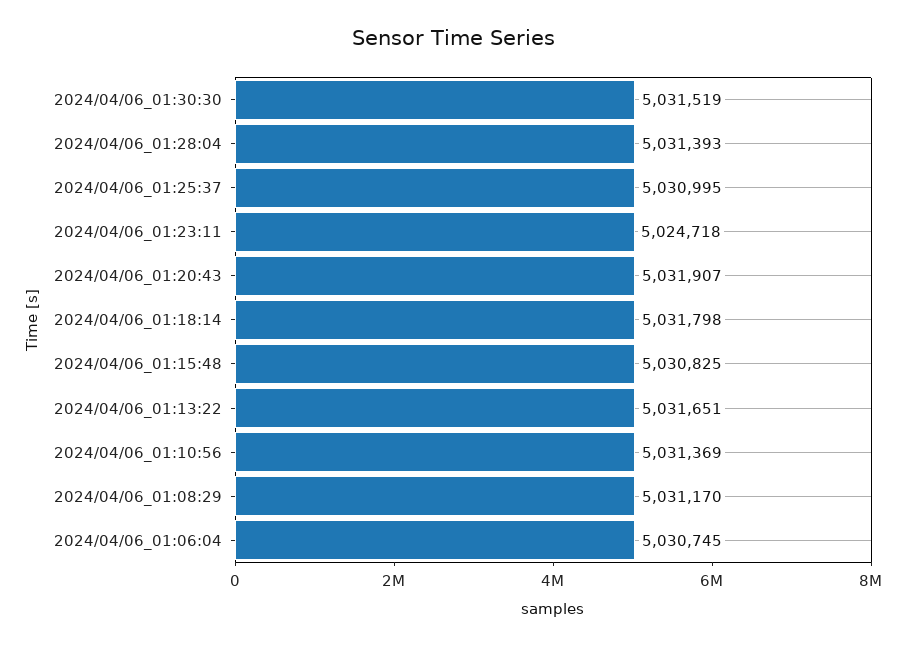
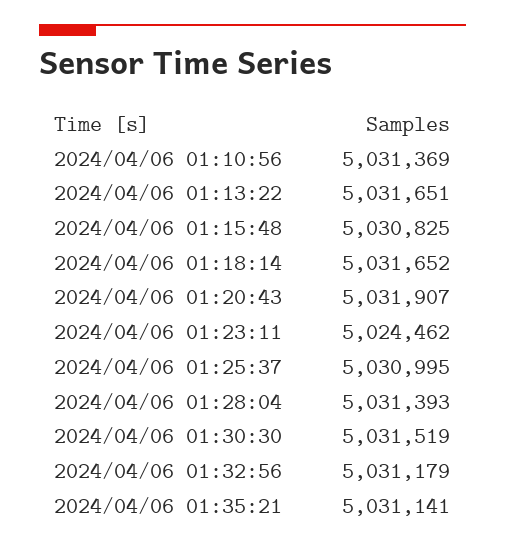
2024/04/06_01:23:11: 5024718 -> 5024462
2024/04/06_01:18:14: 5031798 -> 5031652
2024/04/06_01:08:29: 5031170 -> none
2024/04/06_01:06:04: 5030745 -> none
2024/04/06 01:32:56: none -> 5031179
2024/04/06 01:35:21: none -> 5031141

